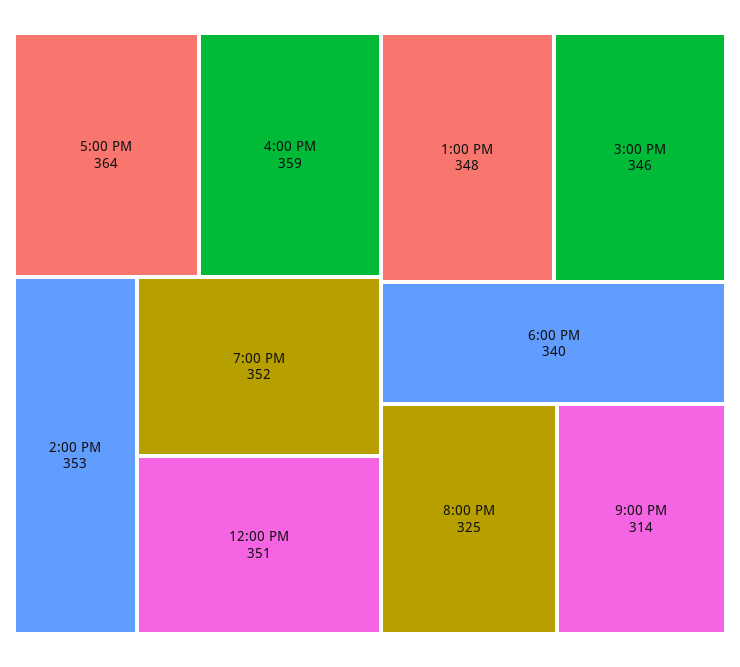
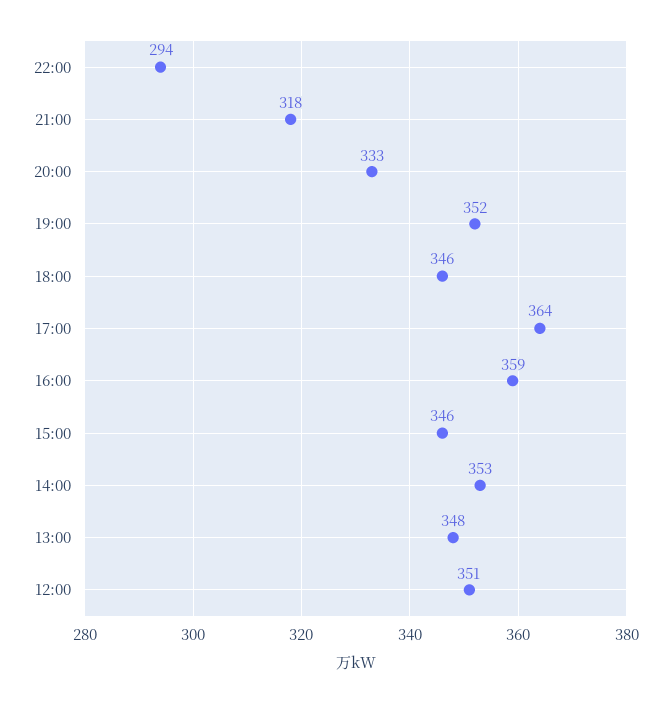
6:00 PM: 340 -> 346
8:00 PM: 325 -> 333
9:00 PM: 314 -> 318
22:00: none -> 294

